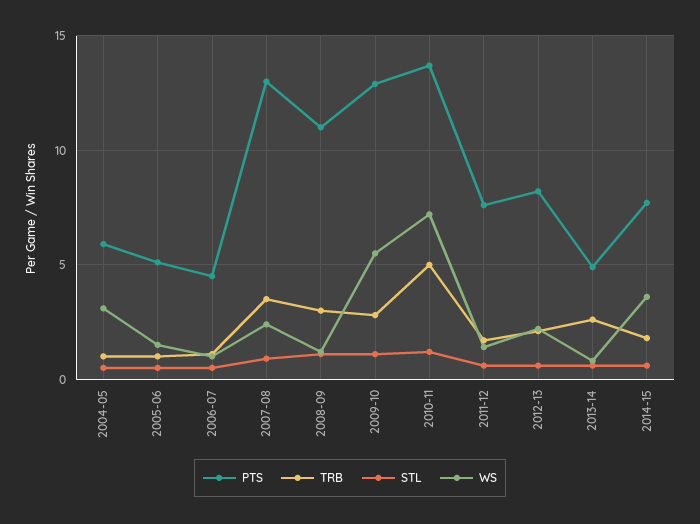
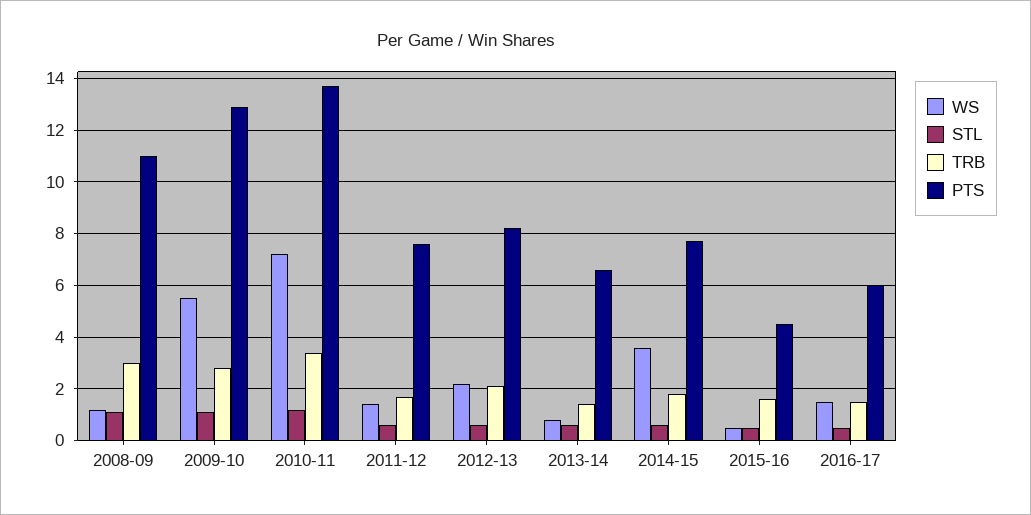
PTS, 2004-05: 6 -> none
TRB, 2004-05: 1 -> none
STL, 2004-05: 0.5 -> none
WS, 2004-05: 3 -> none
PTS, 2005-06: 5 -> none
TRB, 2005-06: 1 -> none
STL, 2005-06: 0.5 -> none
WS, 2005-06: 1.5 -> none
PTS, 2006-07: 4.5 -> none
TRB, 2006-07: 1 -> none
STL, 2006-07: 0.5 -> none
WS, 2006-07: 1 -> none
PTS, 2007-08: 13 -> none
TRB, 2007-08: 3.5 -> none
STL, 2007-08: 1 -> none
WS, 2007-08: 2.5 -> none
TRB, 2010-11: 5 -> 3.5
PTS, 2013-14: 5 -> 6.5
TRB, 2013-14: 2.5 -> 1.5
WS, 2015-16: none -> 0.5
STL, 2015-16: none -> 0.5
TRB, 2015-16: none -> 1.5
PTS, 2015-16: none -> 4.5
WS, 2016-17: none -> 1.5
STL, 2016-17: none -> 0.5
TRB, 2016-17: none -> 1.5
PTS, 2016-17: none -> 6

